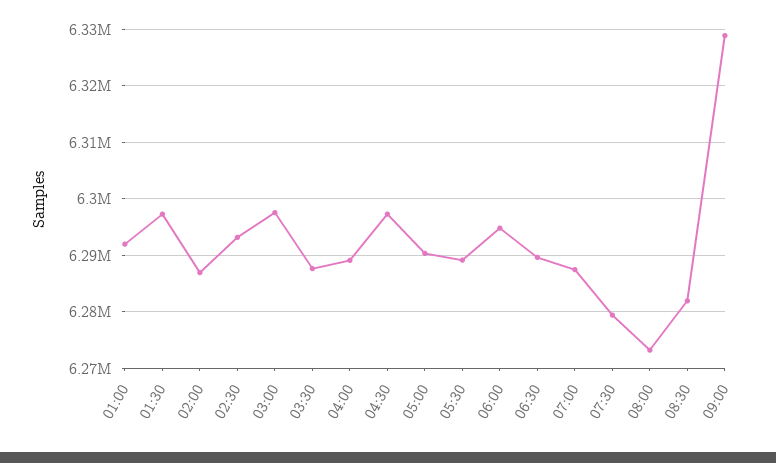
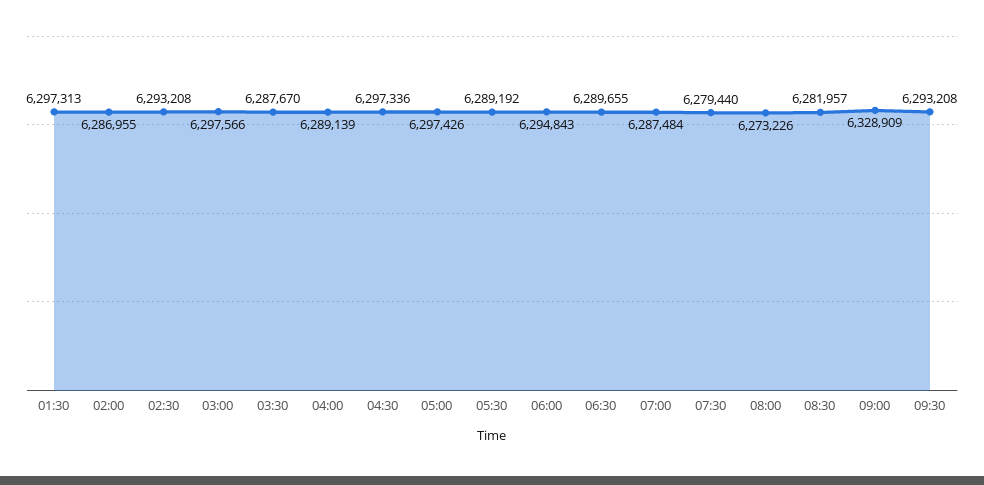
01:00: 6292000 -> none
05:00: 6290000 -> 6297426
09:30: none -> 6293208

